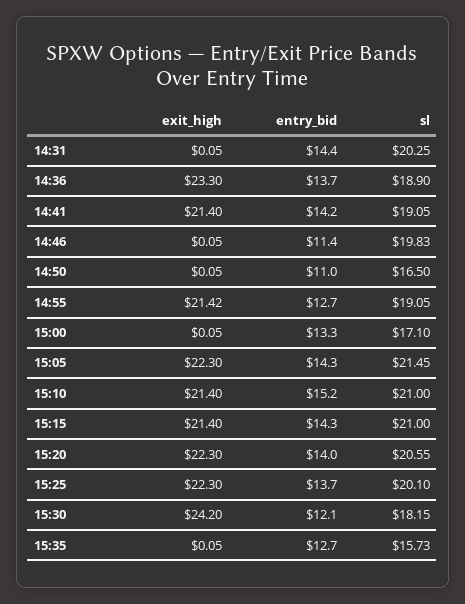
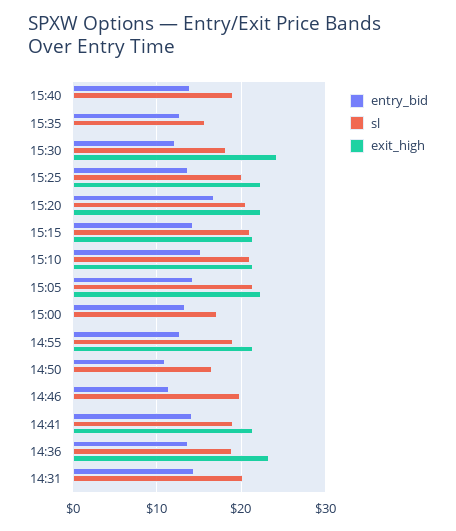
entry_bid, 15:20: 14 -> 17
entry_bid, 15:40: none -> 14
sl, 15:40: none -> 19
exit_high, 15:40: none -> 0

